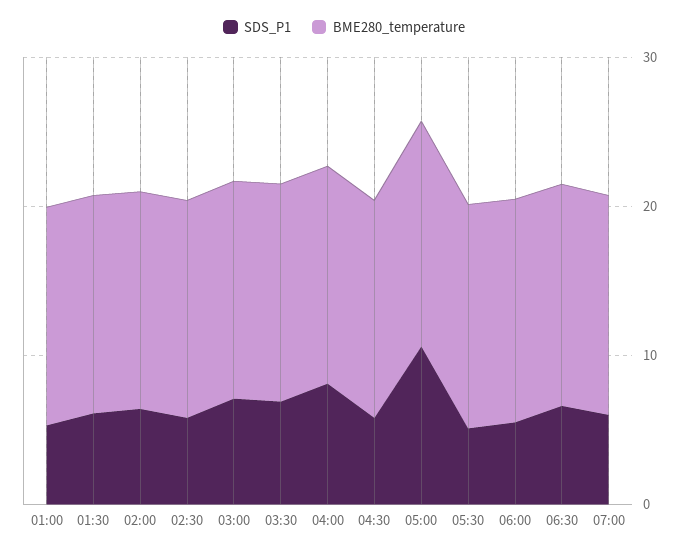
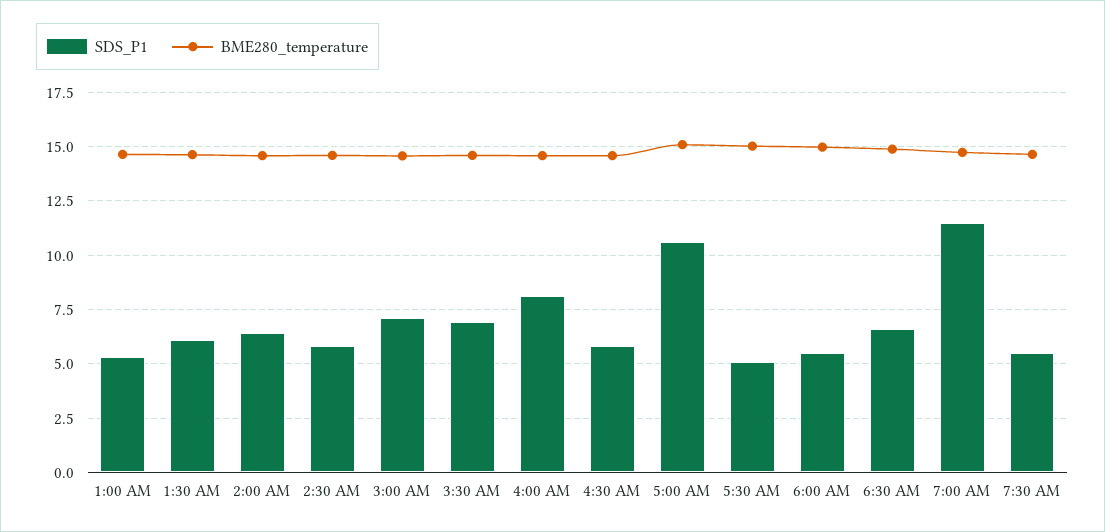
SDS_P1, 07:00: 6 -> 11.5
SDS_P1, 7:30 AM: none -> 5.5
BME280_temperature, 7:30 AM: none -> 14.5

